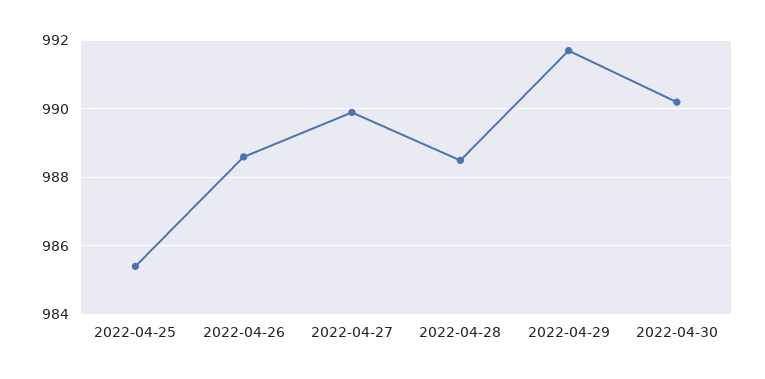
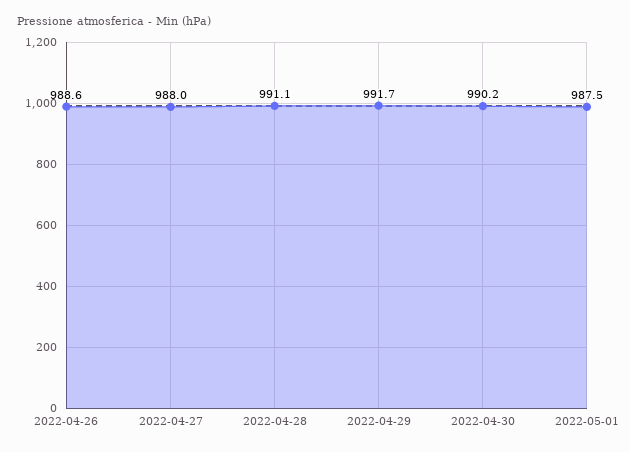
2022-04-25: 985.5 -> none
2022-04-27: 990 -> 988
2022-04-28: 988.5 -> 991.1
2022-05-01: none -> 987.5

